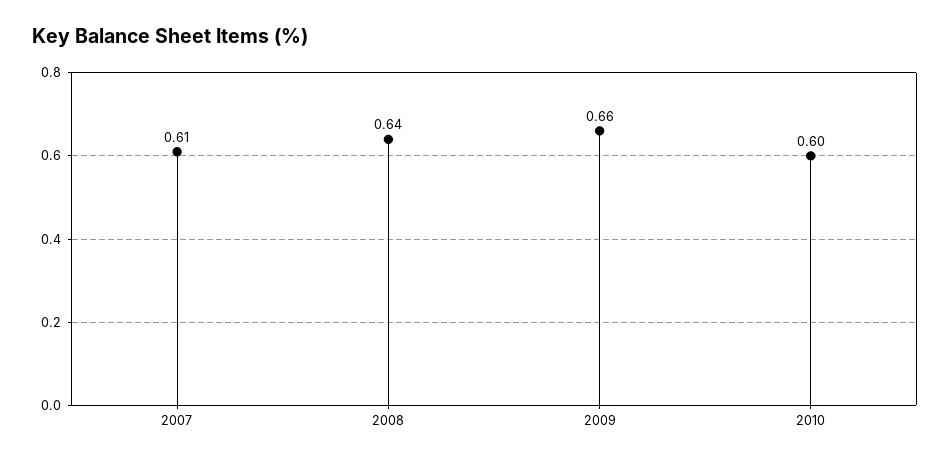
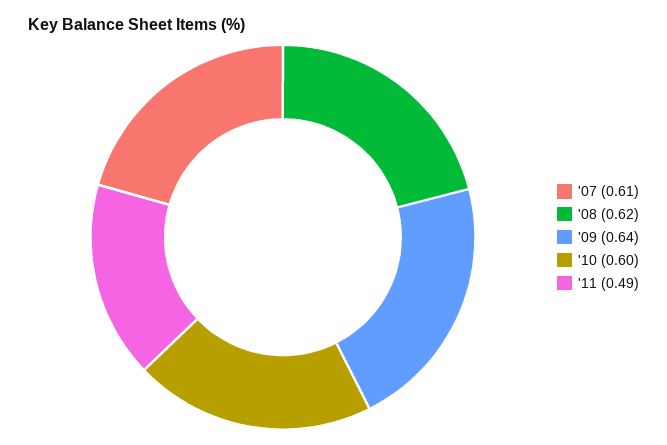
2008: 0.64 -> 0.62
2009: 0.66 -> 0.64
'11: none -> 0.49

